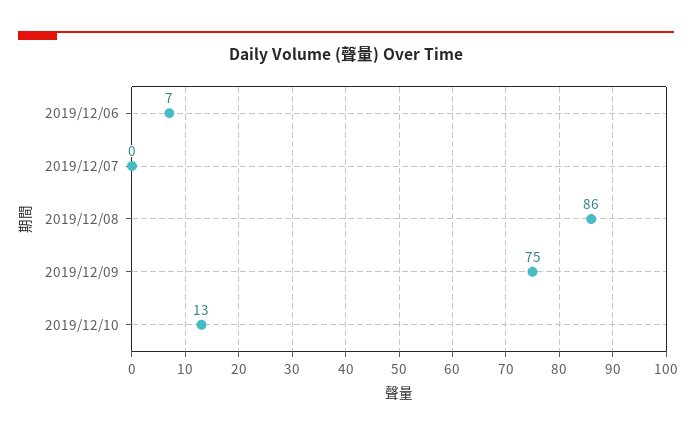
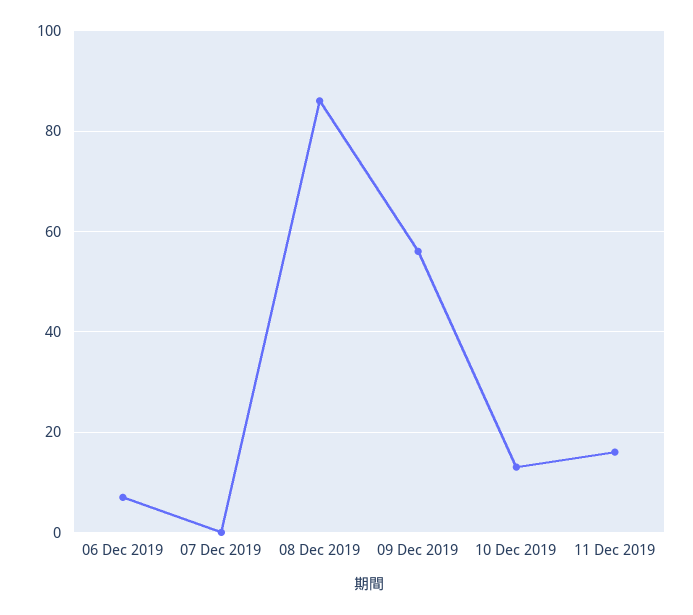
2019/12/09: 75 -> 55
11 Dec 2019: none -> 15

